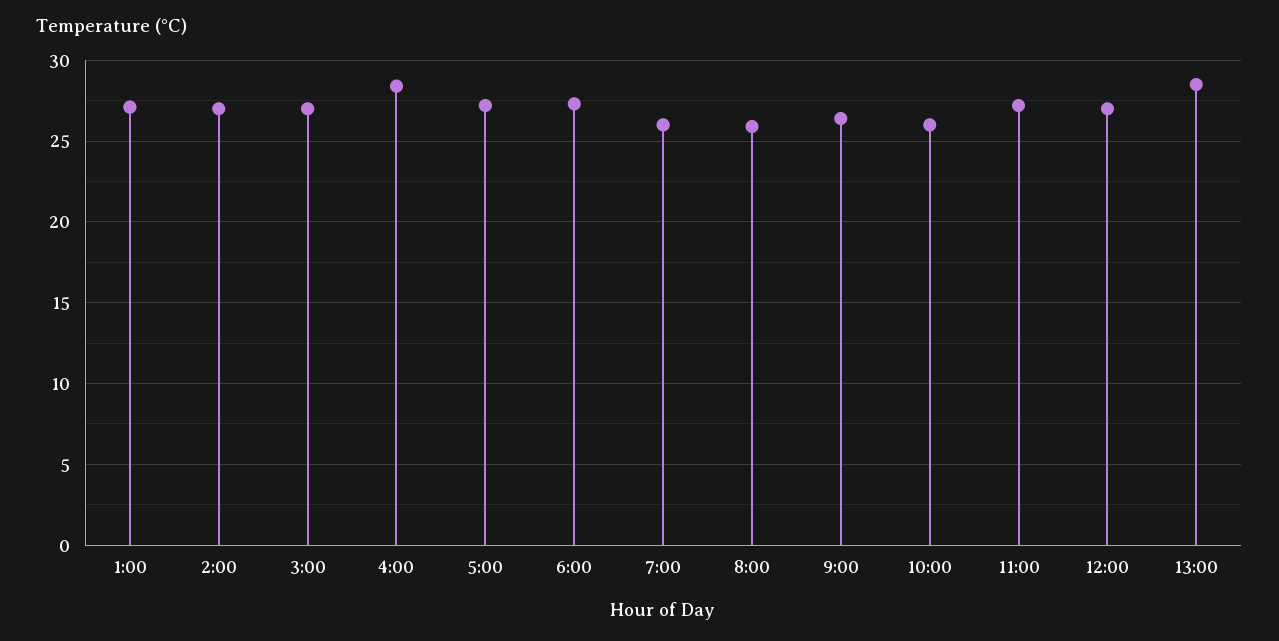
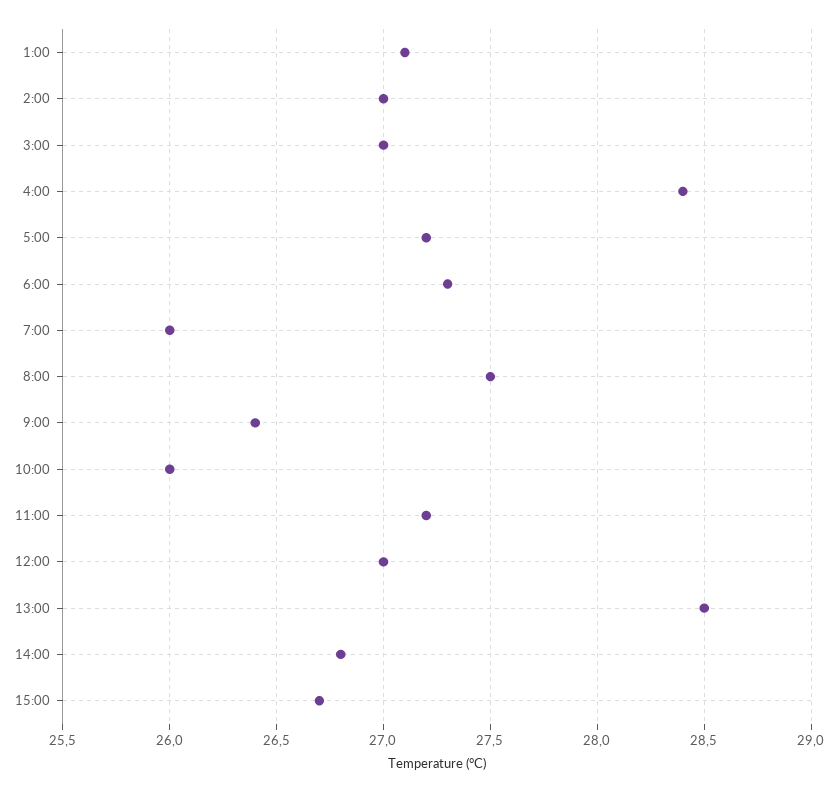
8:00: 26 -> 27.5
14:00: none -> 26.8
15:00: none -> 26.7

